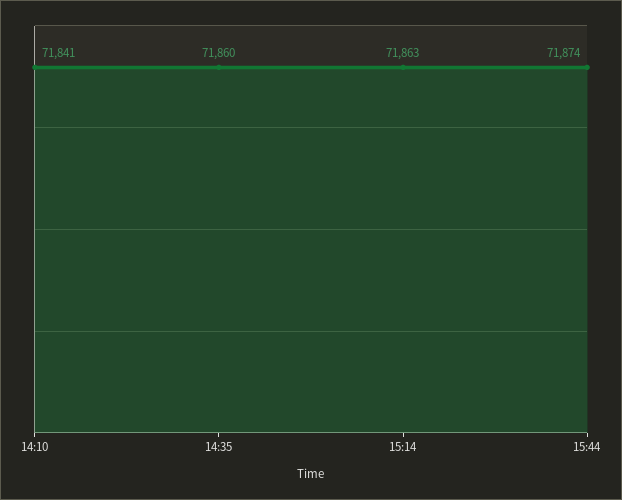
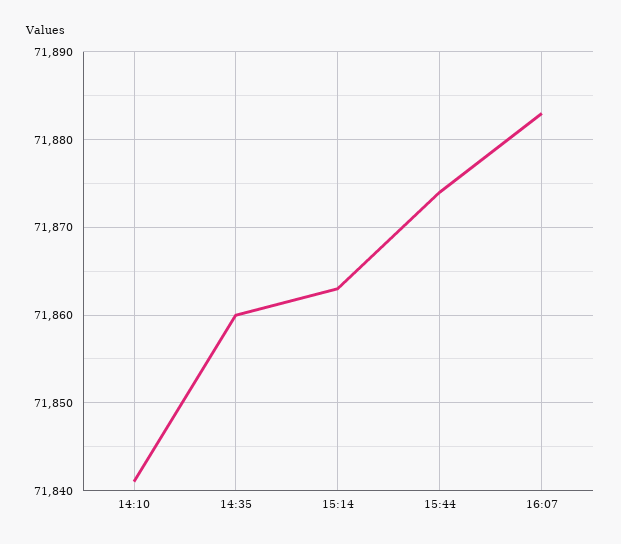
16:07: none -> 71883

